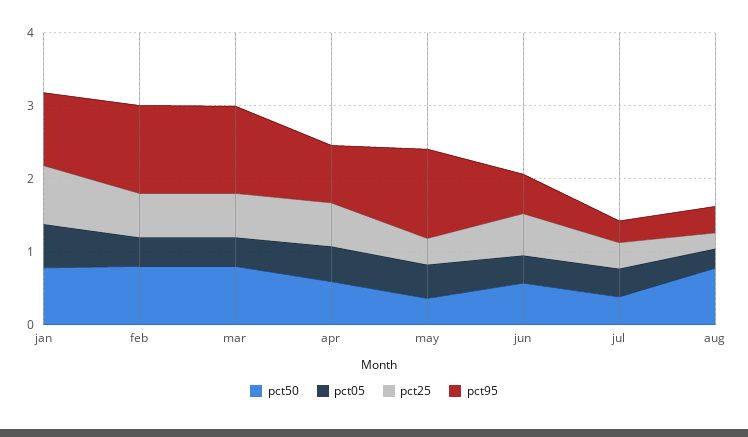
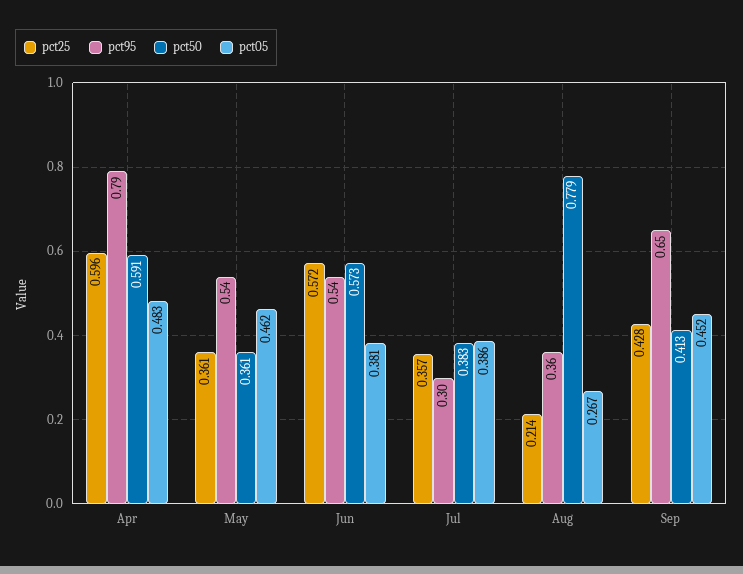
pct50, jan: 0.8 -> none
pct05, jan: 0.6 -> none
pct25, jan: 0.8 -> none
pct95, jan: 1 -> none
pct50, feb: 0.8 -> none
pct05, feb: 0.4 -> none
pct25, feb: 0.6 -> none
pct95, feb: 1.2 -> none
pct50, mar: 0.8 -> none
pct05, mar: 0.4 -> none
pct25, mar: 0.6 -> none
pct95, mar: 1.2 -> none
pct95, may: 1.2 -> 0.54
pct25, Sep: none -> 0.428
pct95, Sep: none -> 0.65
pct50, Sep: none -> 0.413
pct05, Sep: none -> 0.452

